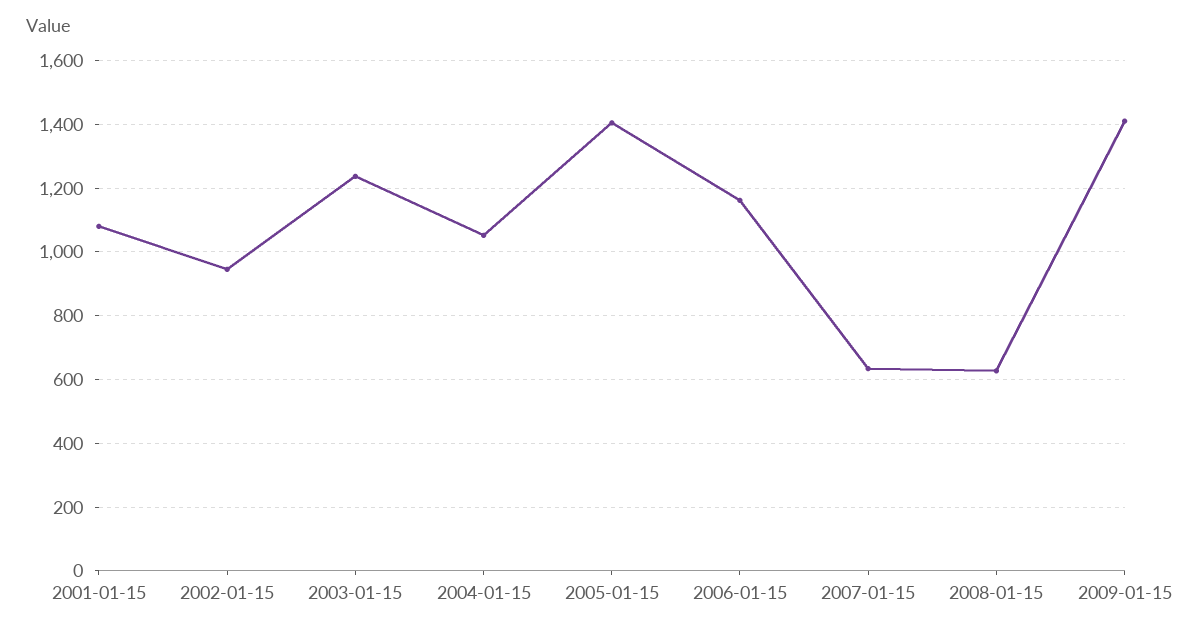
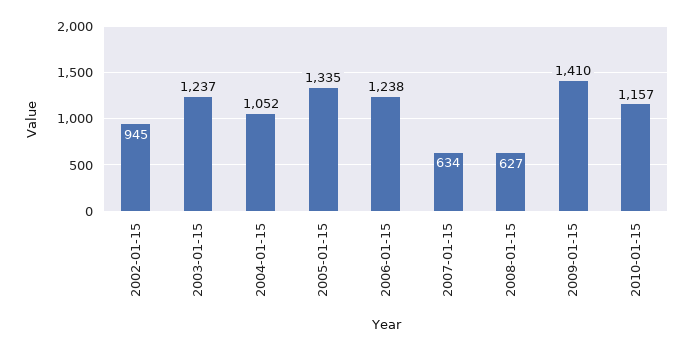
2001-01-15: 1080 -> none
2005-01-15: 1400 -> 1335
2006-01-15: 1160 -> 1238
2010-01-15: none -> 1157

